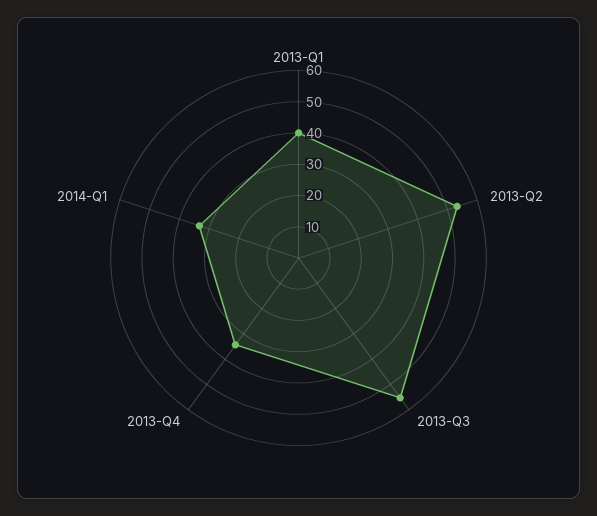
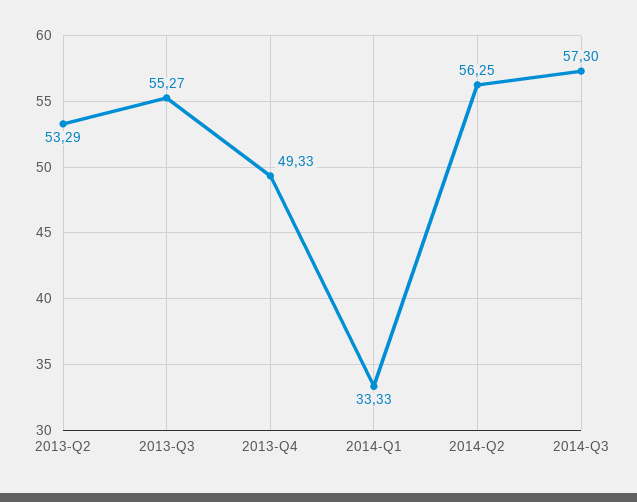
2013-Q1: 40 -> none
2013-Q4: 35 -> 49.33
2014-Q2: none -> 56.25
2014-Q3: none -> 57.3

